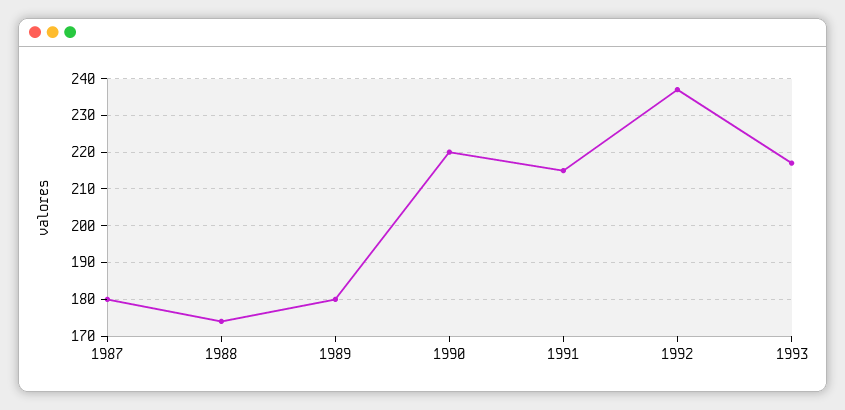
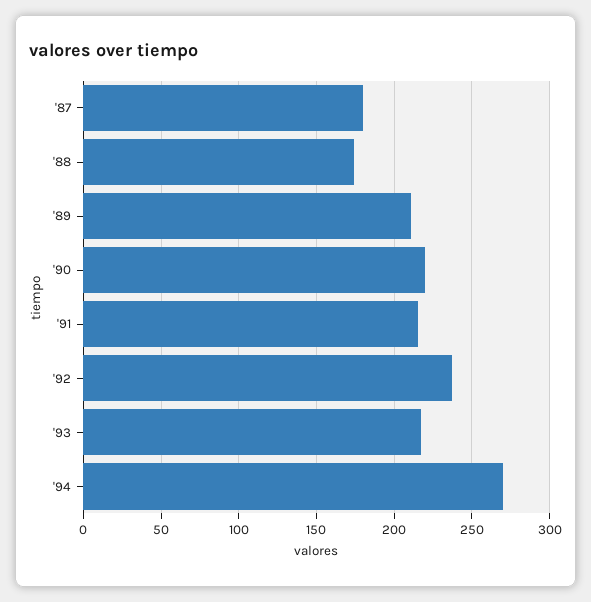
1989: 180 -> 210
'94: none -> 270

